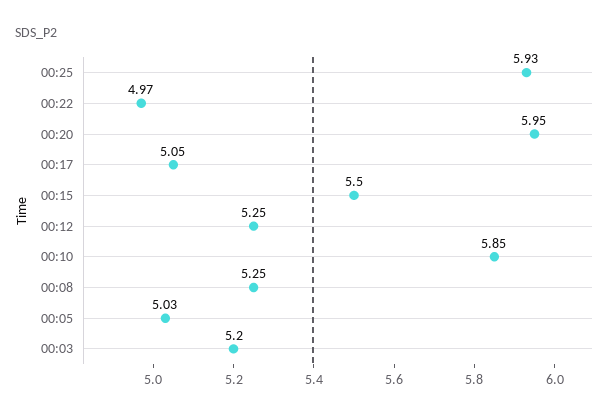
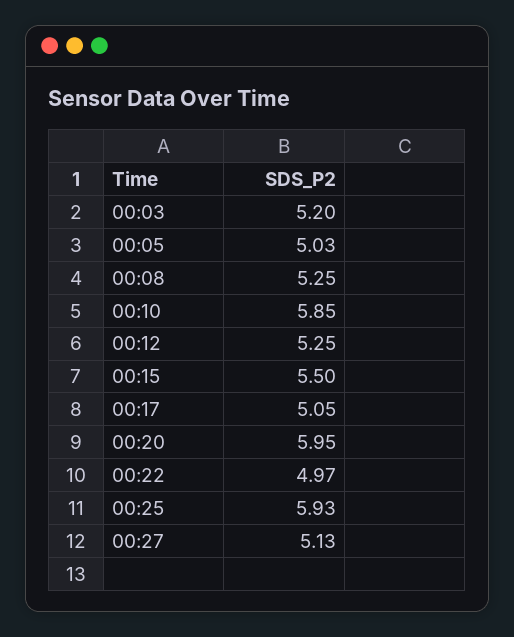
00:27: none -> 5.13

